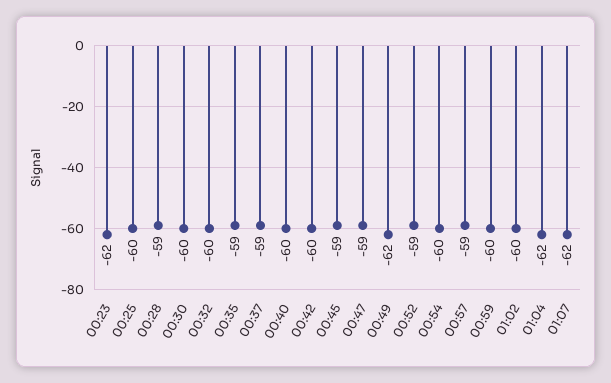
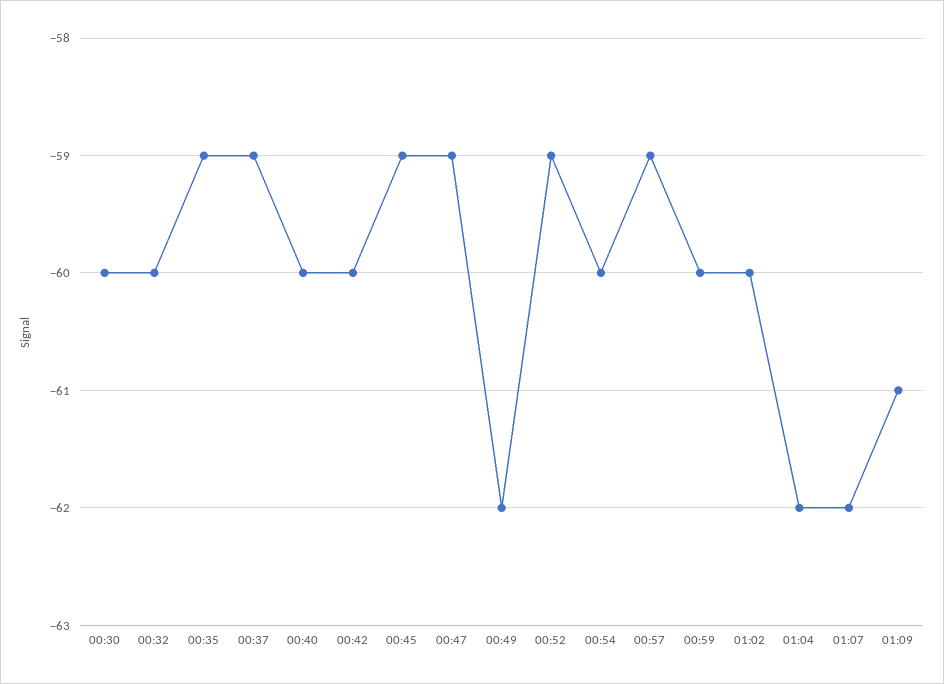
00:23: -62 -> none
00:25: -60 -> none
00:28: -59 -> none
01:09: none -> -61

